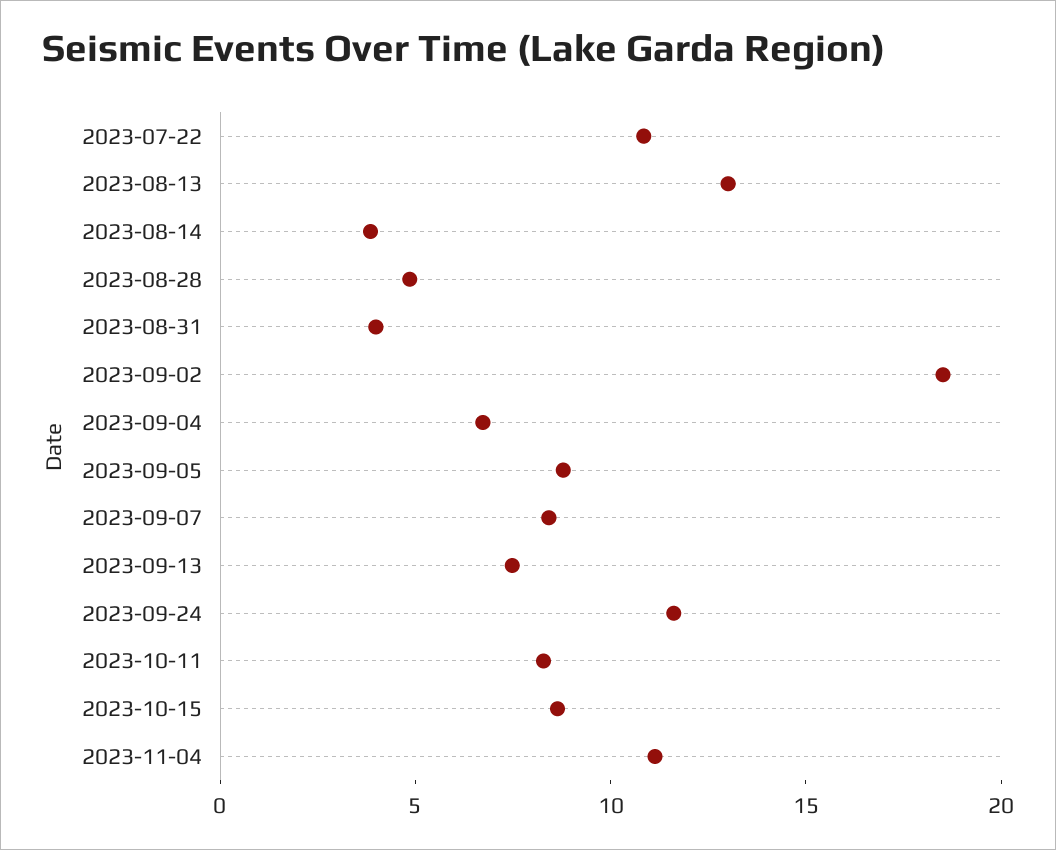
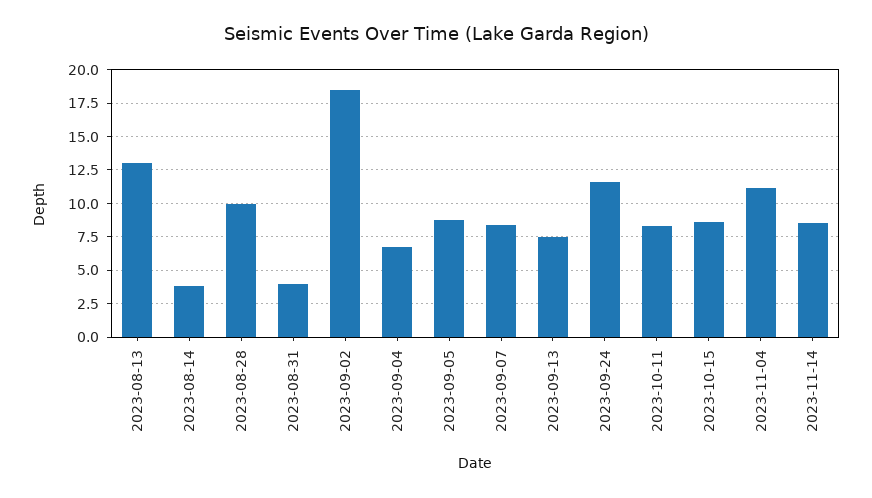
2023-07-22: 11 -> none
2023-08-28: 5 -> 10
2023-11-14: none -> 8.5

